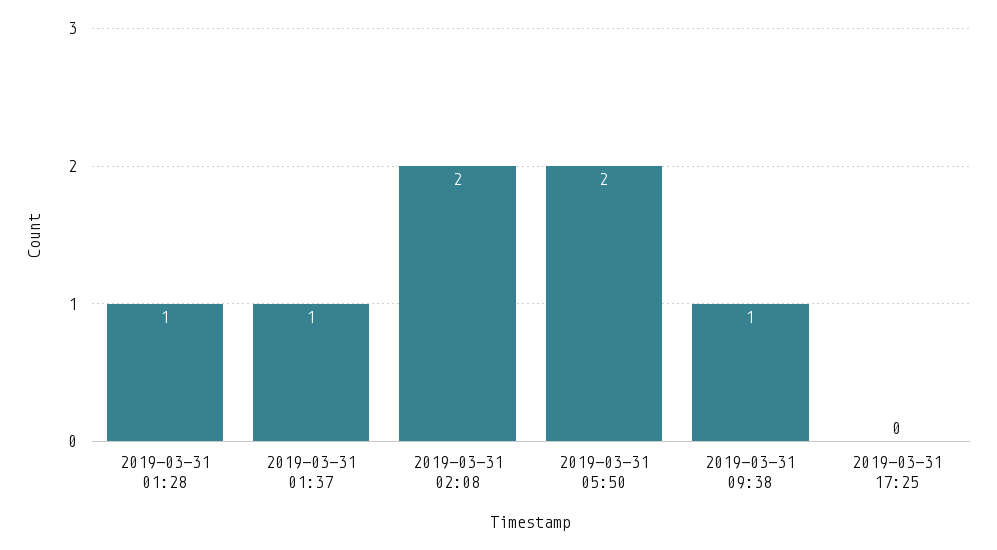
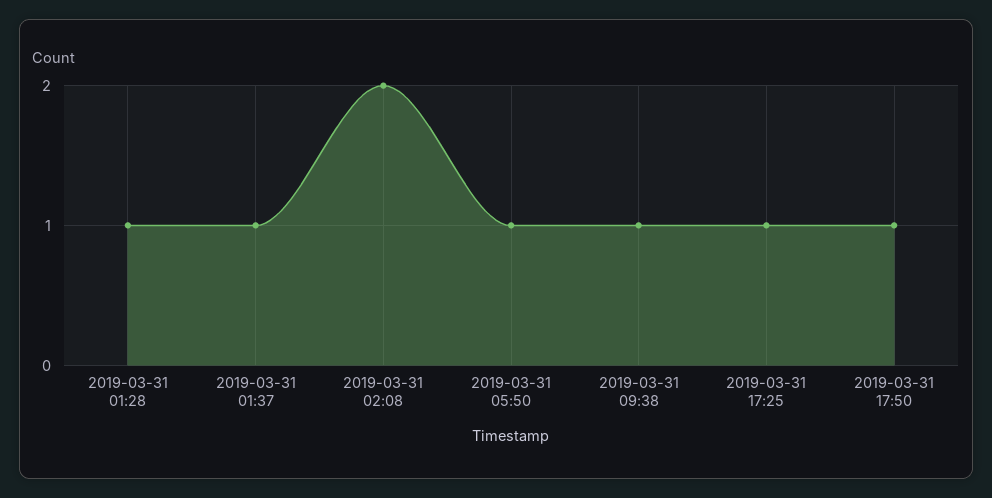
2019-03-31 05:50: 2 -> 1
2019-03-31 17:25: 0 -> 1
2019-03-31 17:50: none -> 1

